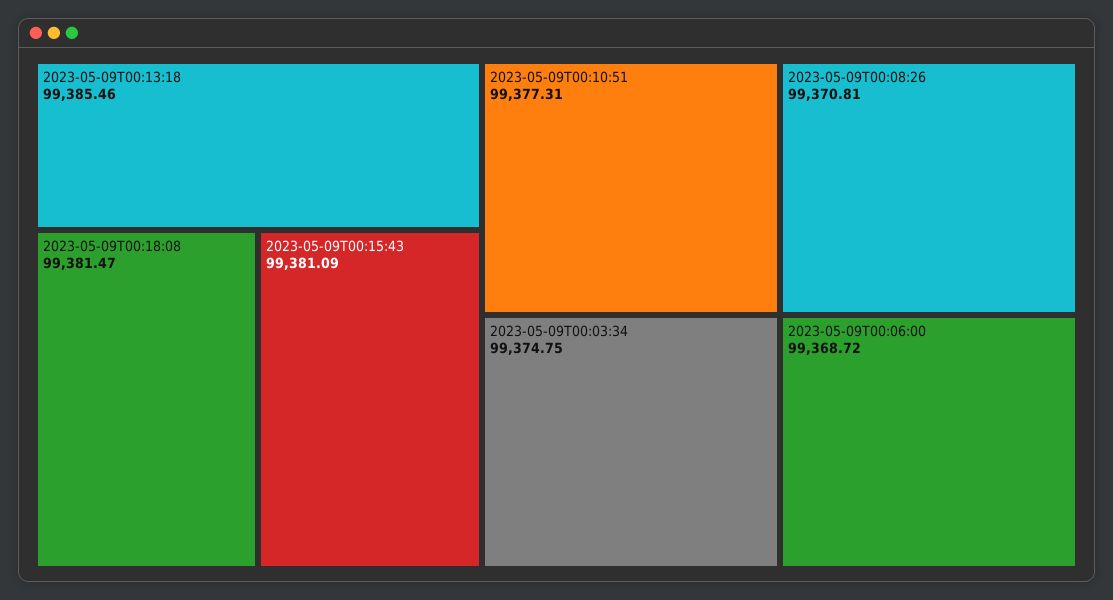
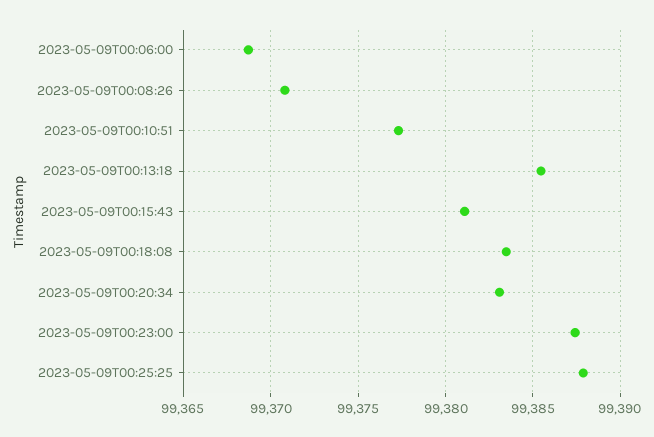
2023-05-09T00:18:08: 99381.47 -> 99383.5
2023-05-09T00:03:34: 99374.75 -> none
2023-05-09T00:20:34: none -> 99383
2023-05-09T00:23:00: none -> 99387.5
2023-05-09T00:25:25: none -> 99388

